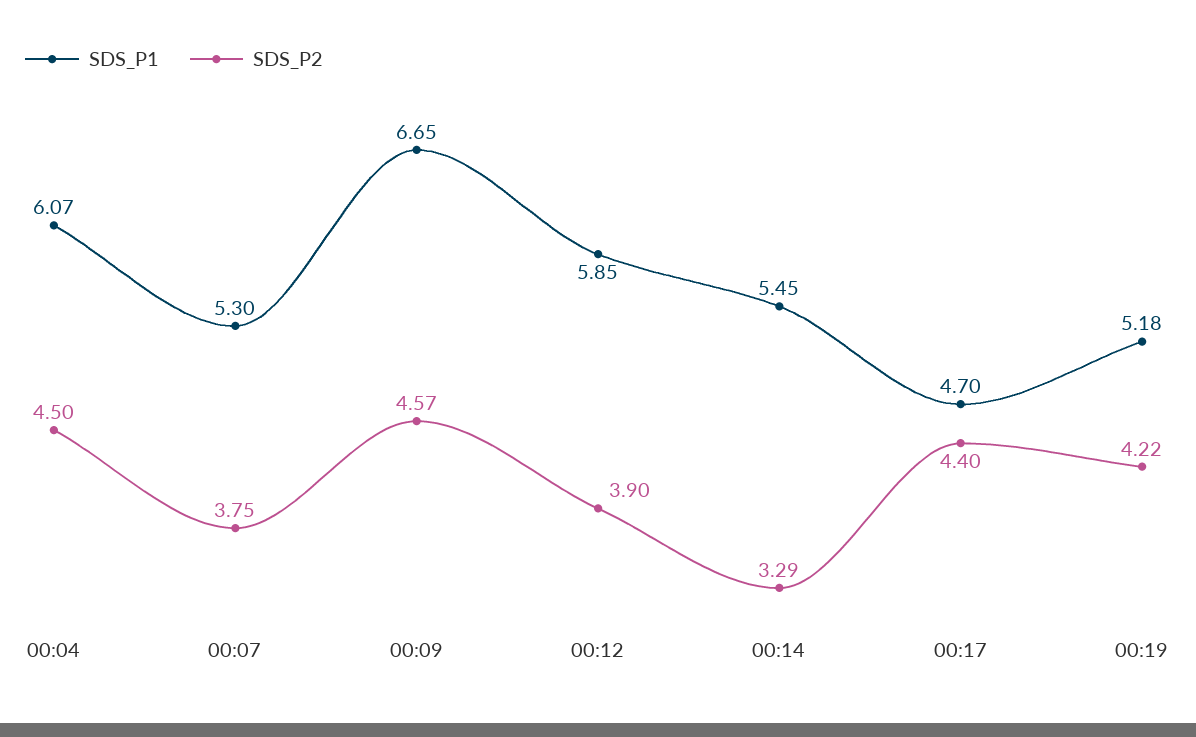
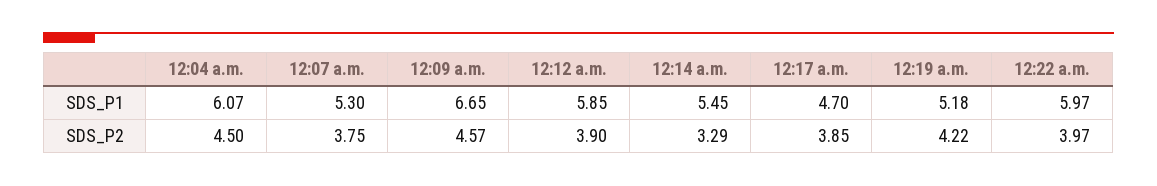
SDS_P2, 00:17: 4.4 -> 3.85
SDS_P1, 12:22 a.m.: none -> 5.97
SDS_P2, 12:22 a.m.: none -> 3.97

